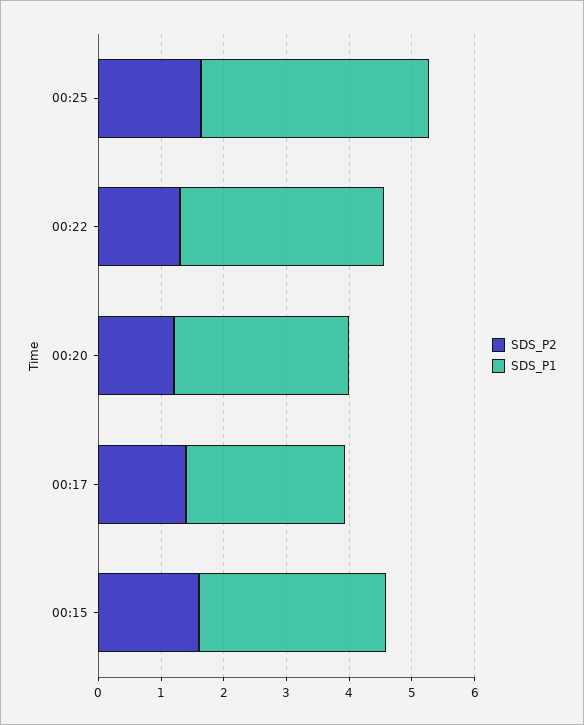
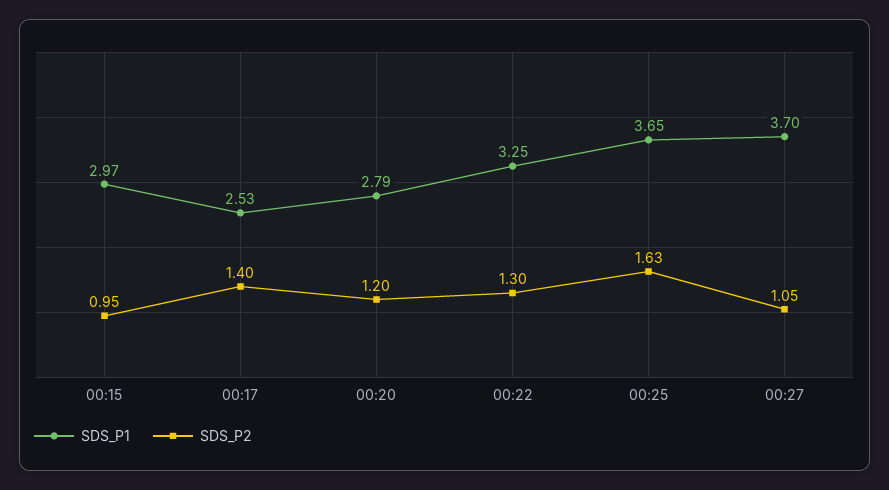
SDS_P2, 00:15: 1.6 -> 0.95
SDS_P1, 00:27: none -> 3.7
SDS_P2, 00:27: none -> 1.05

